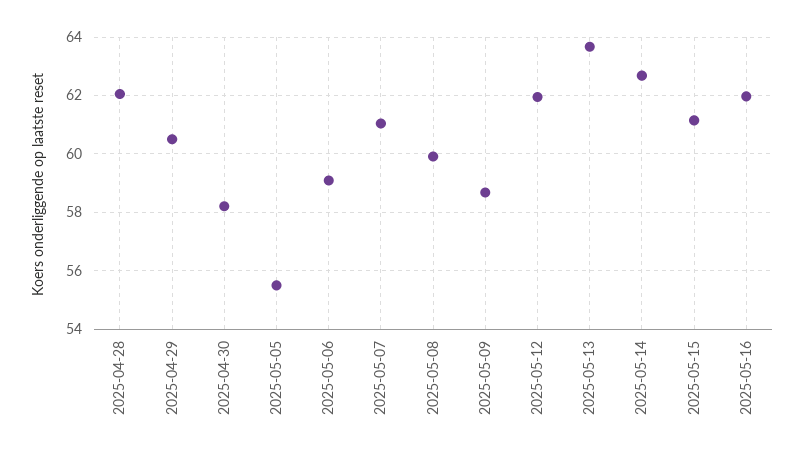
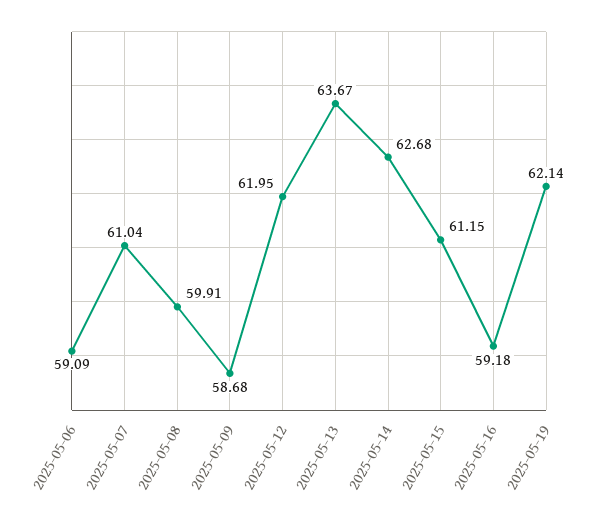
2025-04-28: 62 -> none
2025-04-29: 60.5 -> none
2025-04-30: 58.25 -> none
2025-05-05: 55.5 -> none
2025-05-16: 62 -> 59.18
2025-05-19: none -> 62.14

